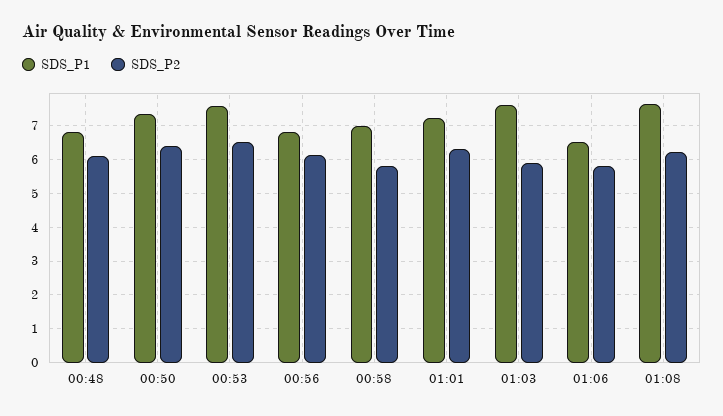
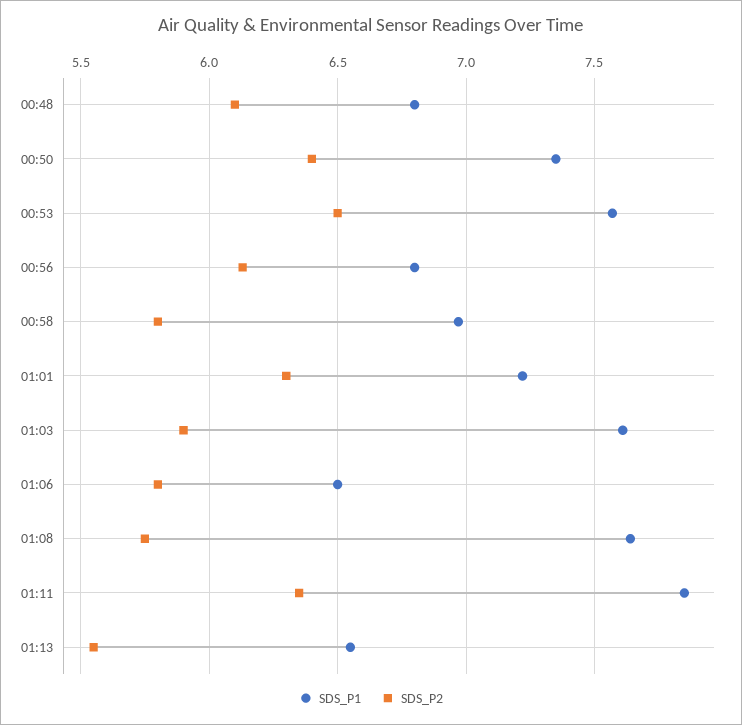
SDS_P2, 01:08: 6.2 -> 5.75
SDS_P1, 01:11: none -> 7.85
SDS_P2, 01:11: none -> 6.35
SDS_P1, 01:13: none -> 6.55
SDS_P2, 01:13: none -> 5.55

